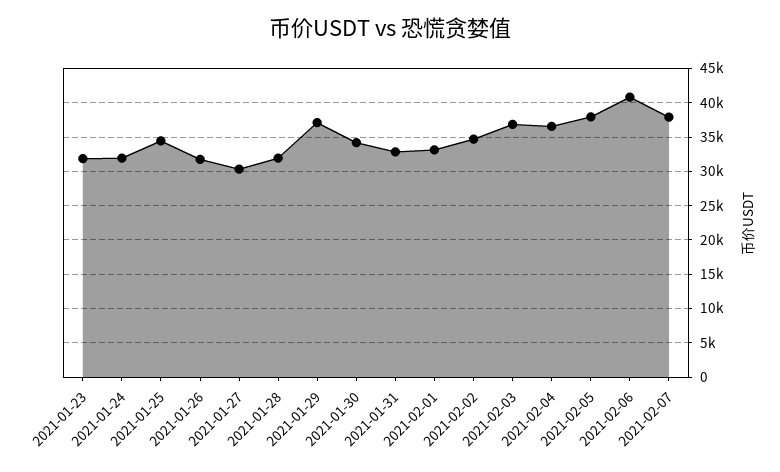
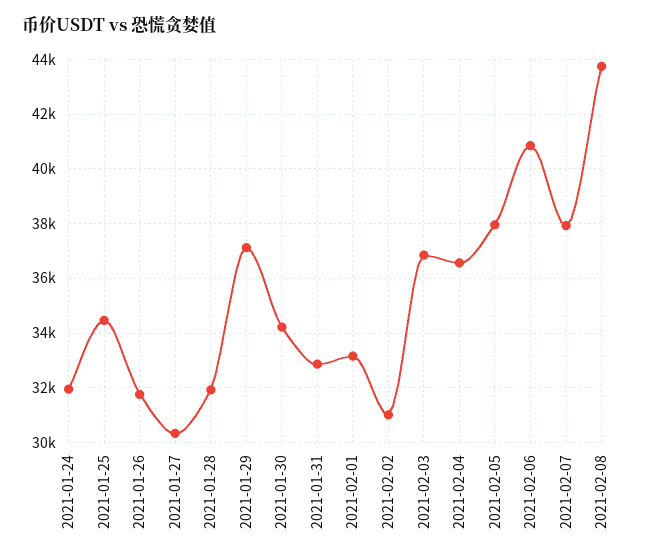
2021-01-23: 32000 -> none
2021-02-02: 35000 -> 31000
2021-02-08: none -> 43750

